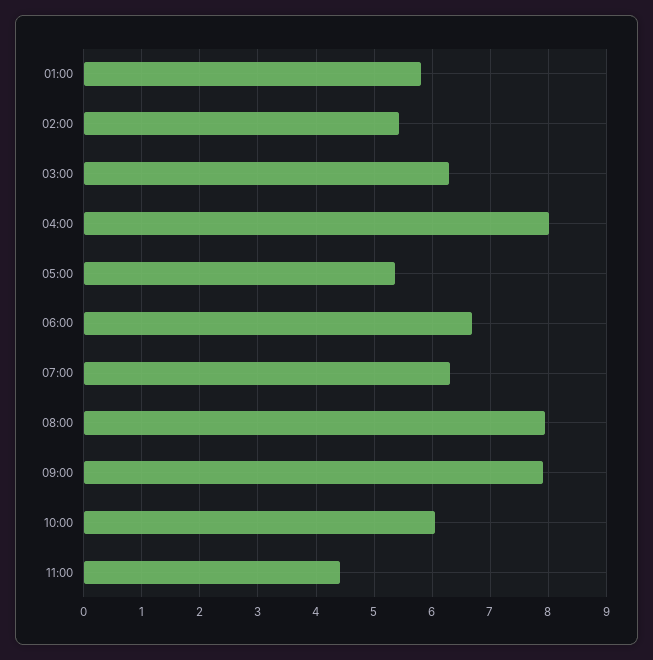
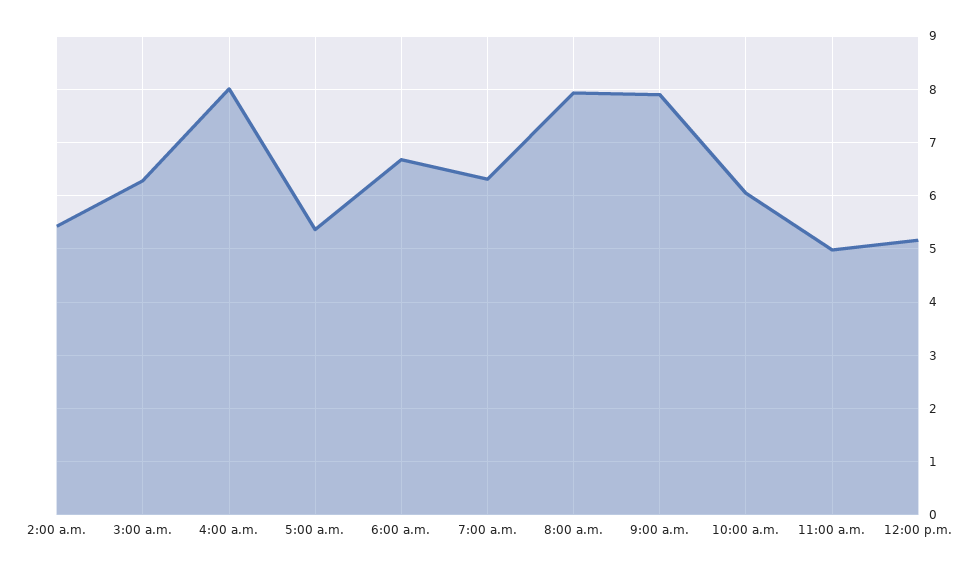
01:00: 5.8 -> none
11:00: 4.4 -> 5
12:00 p.m.: none -> 5.2

